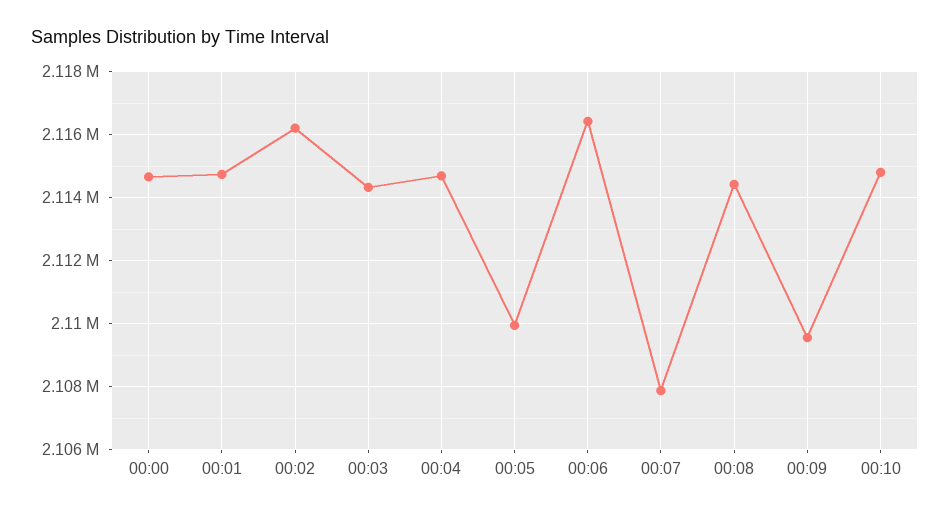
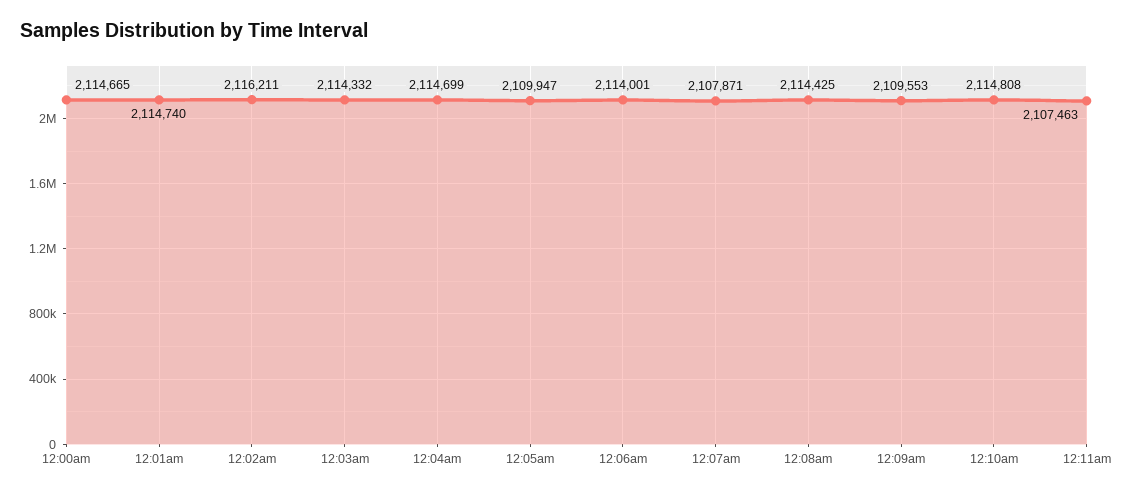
00:06: 2116400 -> 2114001
12:11am: none -> 2107463

